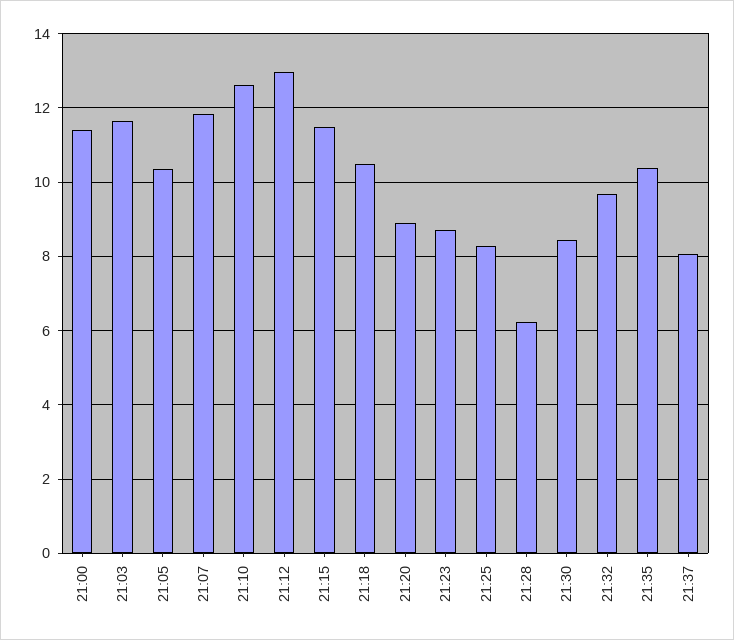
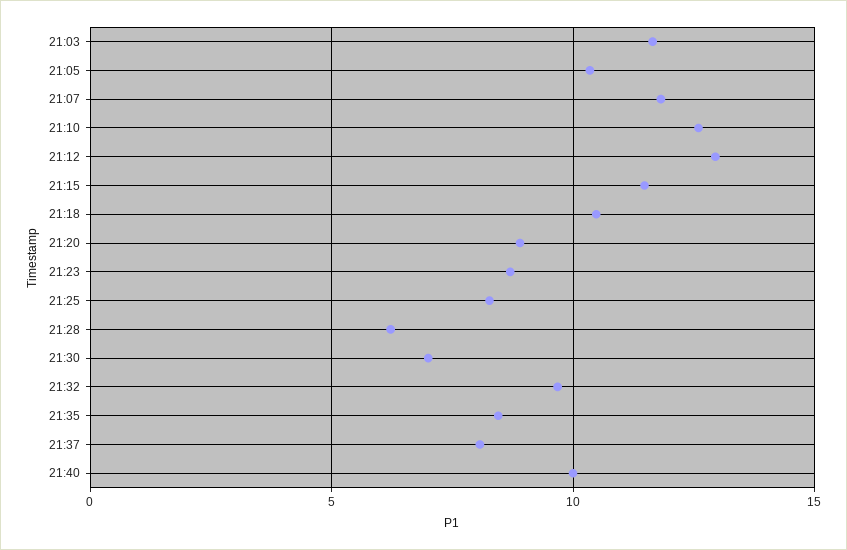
21:00: 11.4 -> none
21:30: 8.4 -> 7
21:35: 10.4 -> 8.5
21:40: none -> 10

